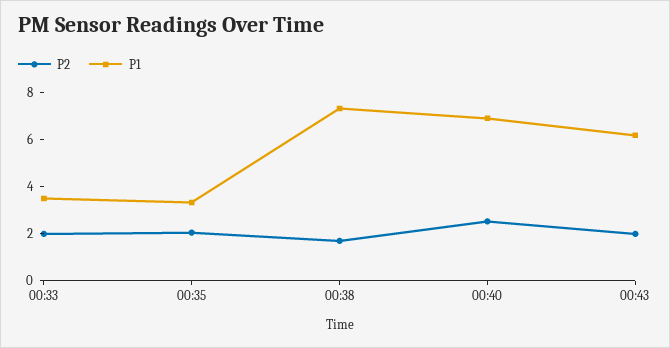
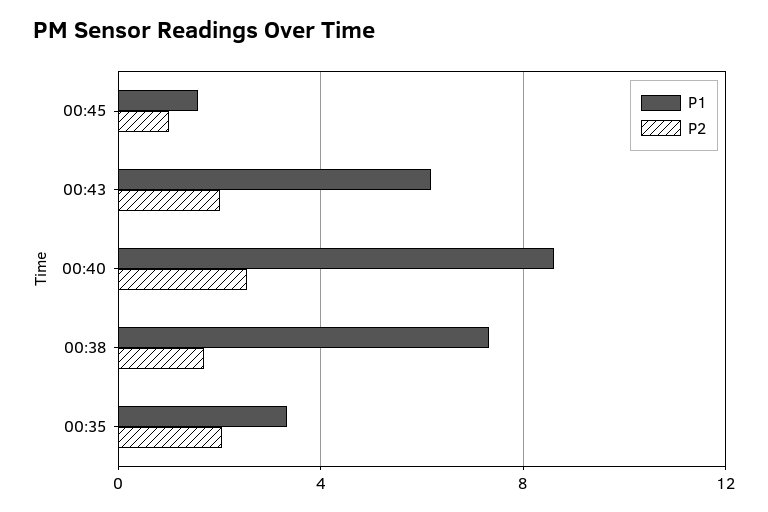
P2, 00:33: 2 -> none
P1, 00:33: 3.5 -> none
P1, 00:40: 7 -> 8.5
P1, 00:45: none -> 1.5
P2, 00:45: none -> 1

